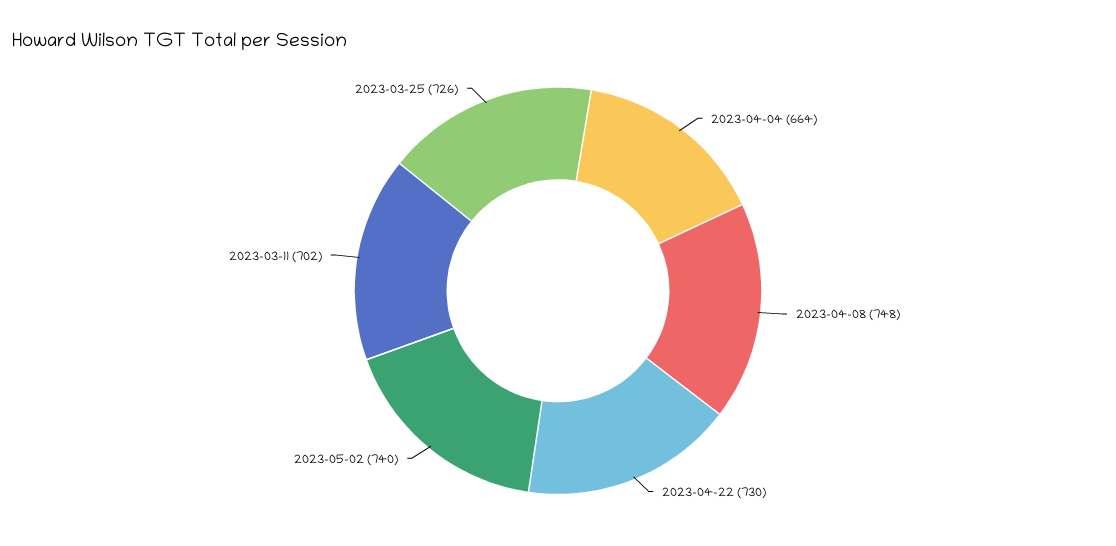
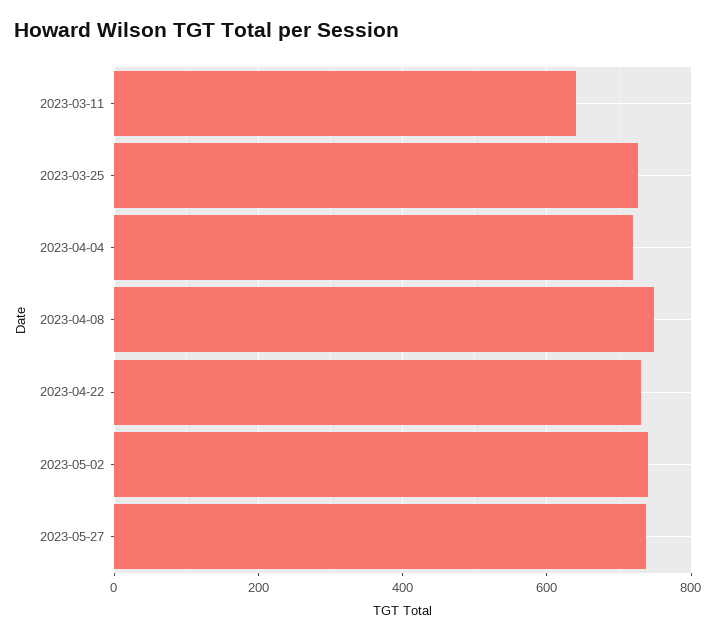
2023-04-04: 664 -> 720
2023-03-11: 702 -> 640
2023-05-27: none -> 740

